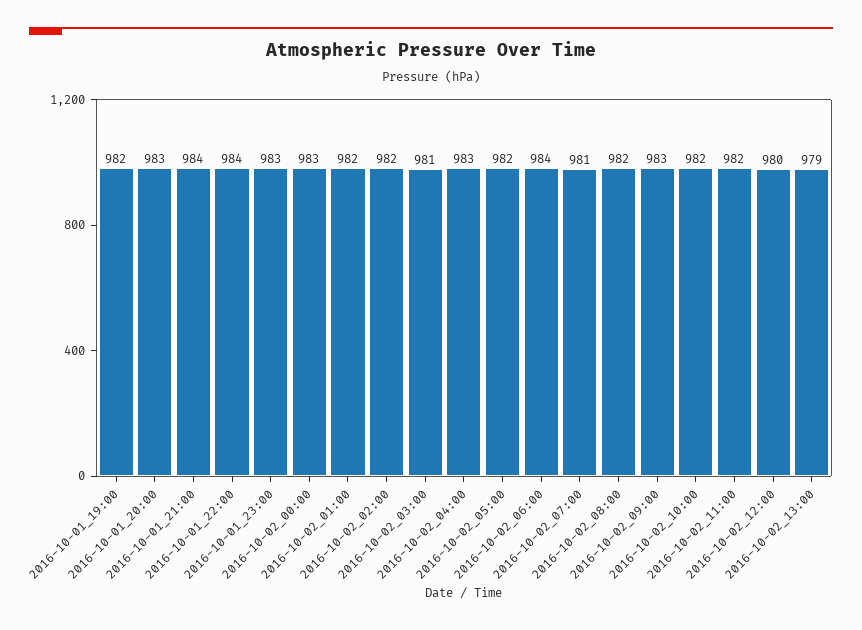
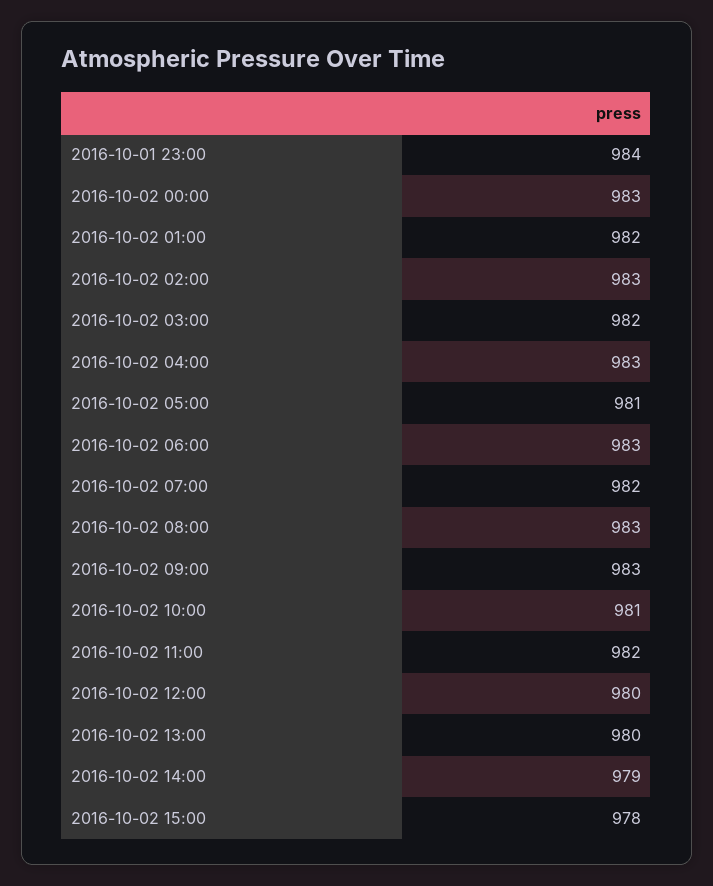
2016-10-01_19:00: 982 -> none
2016-10-01_20:00: 983 -> none
2016-10-01_21:00: 984 -> none
2016-10-01_22:00: 984 -> none
2016-10-01_23:00: 983 -> 984
2016-10-02_02:00: 982 -> 983
2016-10-02_03:00: 981 -> 982
2016-10-02_05:00: 982 -> 981
2016-10-02_06:00: 984 -> 983
2016-10-02_07:00: 981 -> 982
2016-10-02_08:00: 982 -> 983
2016-10-02_10:00: 982 -> 981
2016-10-02_13:00: 979 -> 980
2016-10-02 14:00: none -> 979
2016-10-02 15:00: none -> 978

